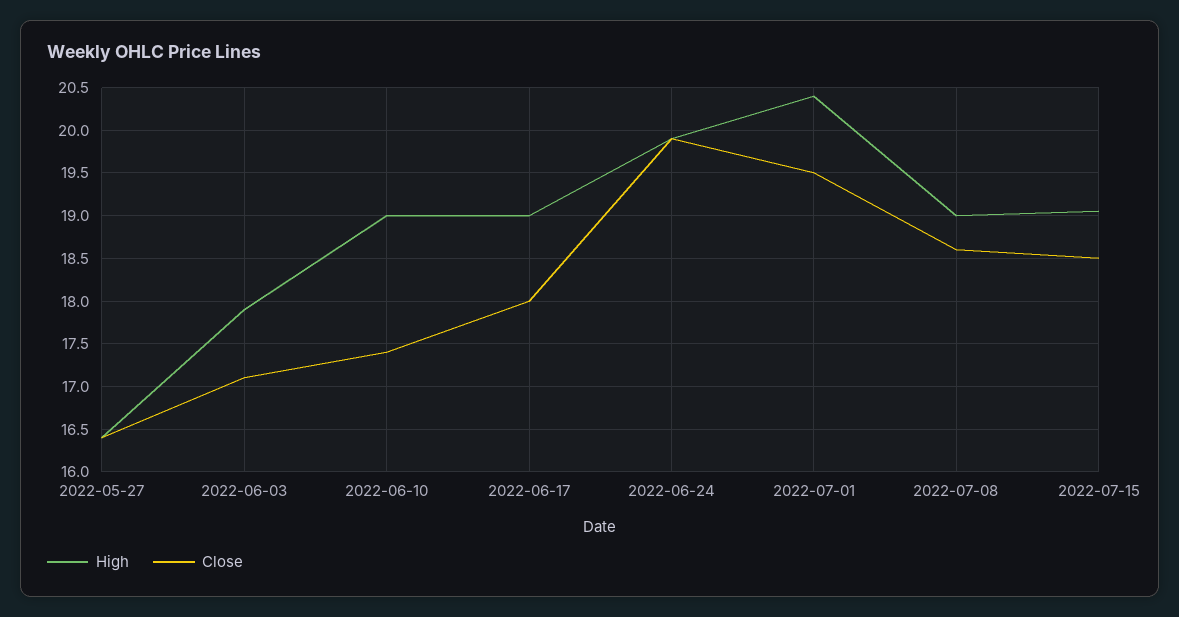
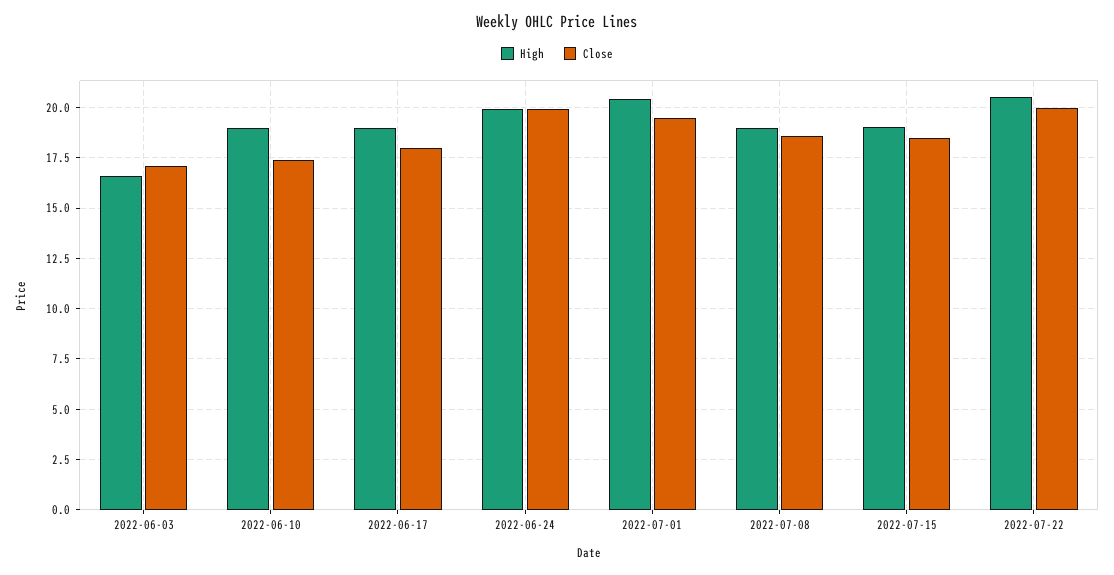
High, 2022-05-27: 16.4 -> none
Close, 2022-05-27: 16.4 -> none
High, 2022-06-03: 17.9 -> 16.5
High, 2022-07-22: none -> 20.5
Close, 2022-07-22: none -> 20

